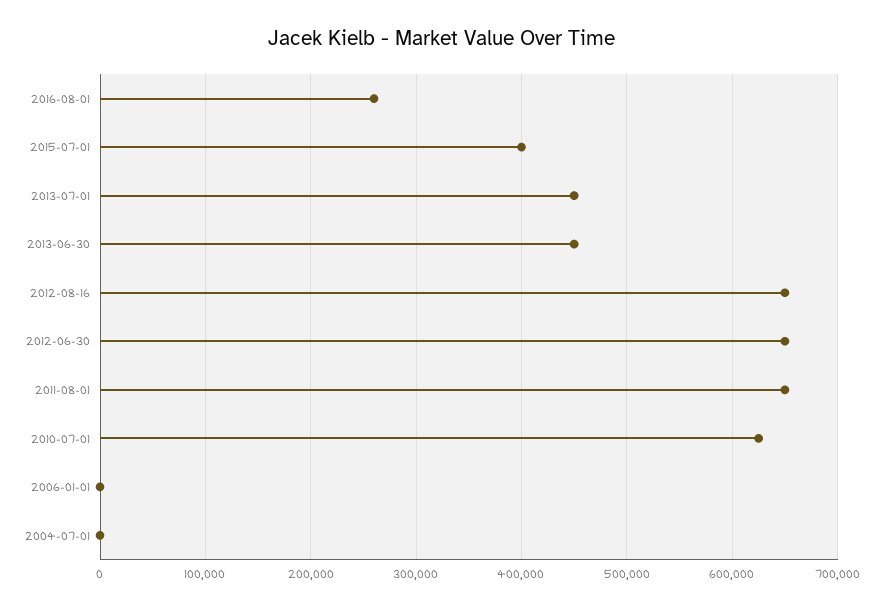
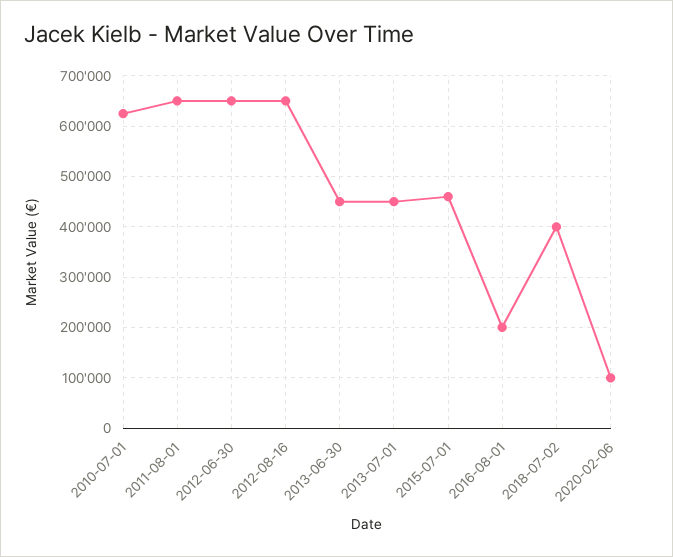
2016-08-01: 260000 -> 200000
2015-07-01: 400000 -> 460000
2006-01-01: 0 -> none
2004-07-01: 0 -> none
2018-07-02: none -> 400000
2020-02-06: none -> 100000

